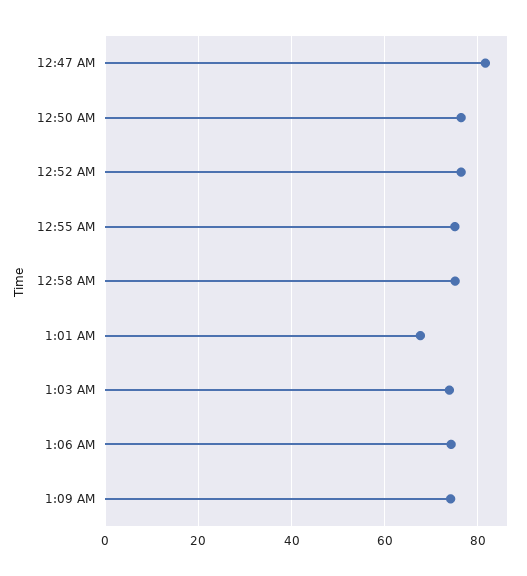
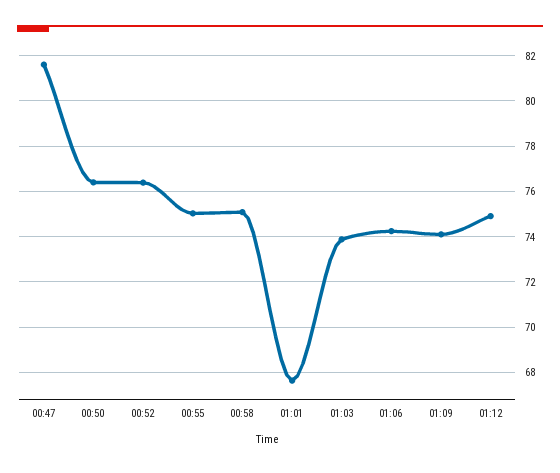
01:12: none -> 75

